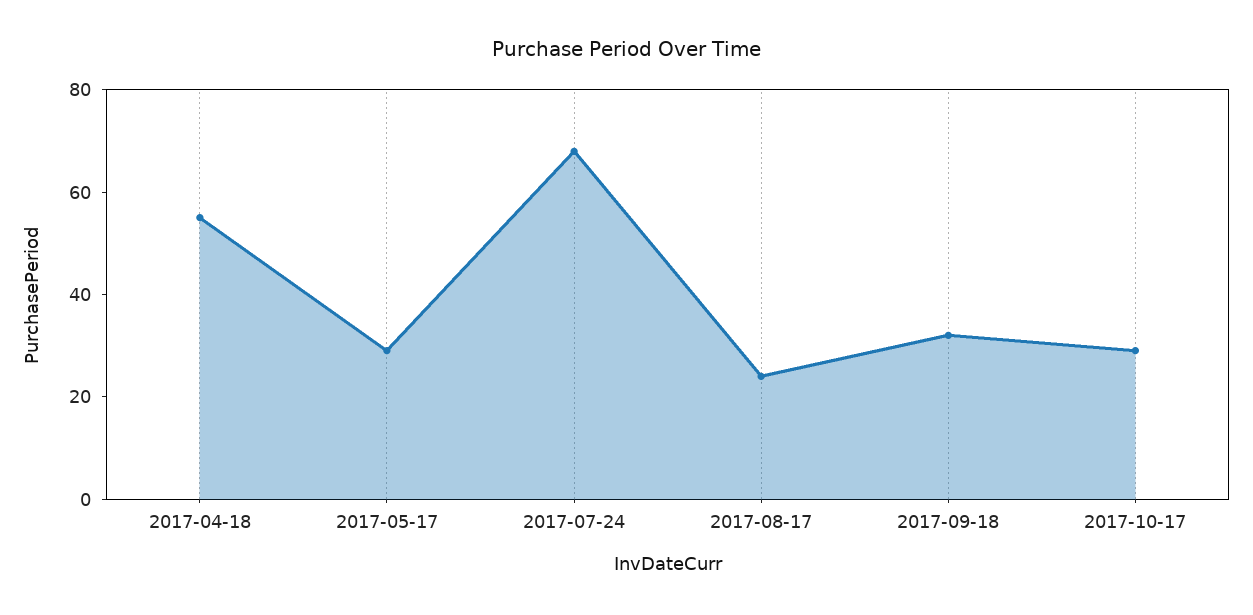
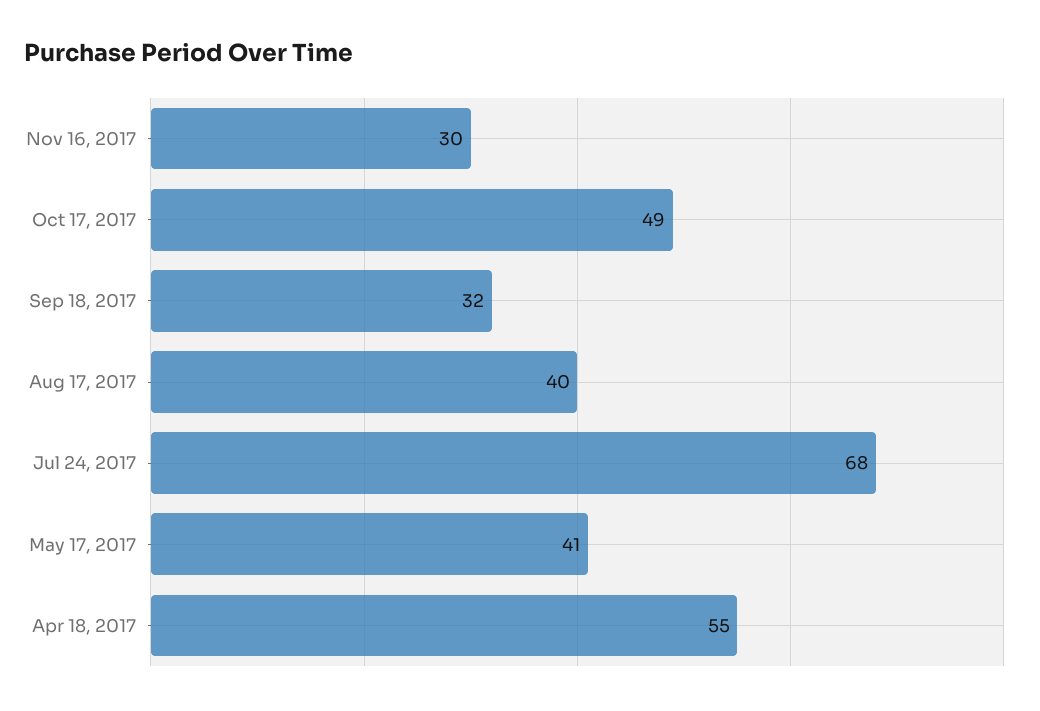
2017-05-17: 30 -> 41
2017-08-17: 25 -> 40
2017-10-17: 30 -> 49
Nov 16, 2017: none -> 30

